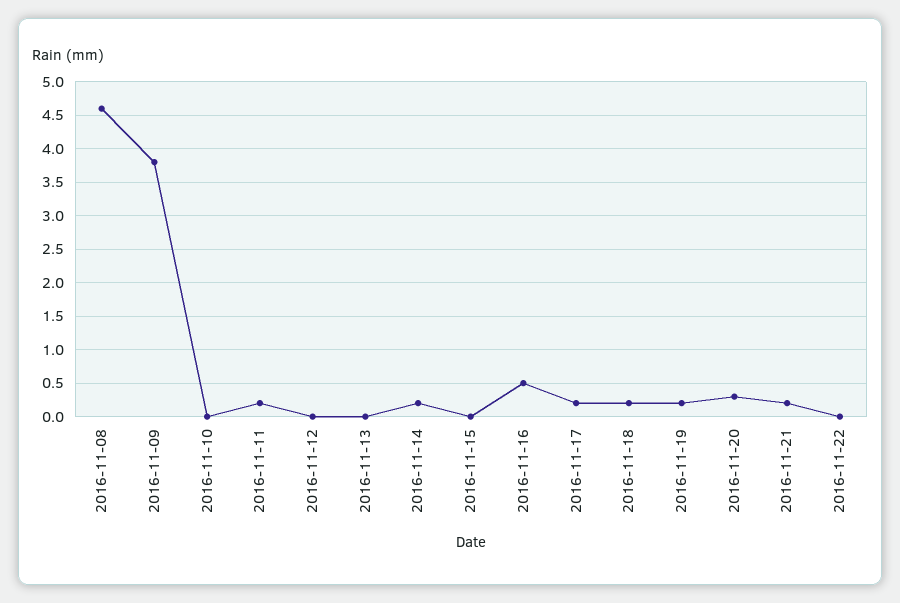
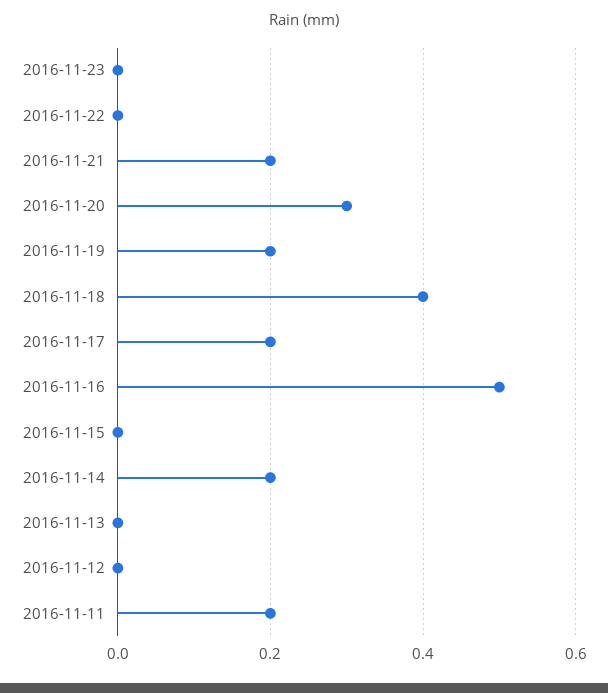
2016-11-08: 4.6 -> none
2016-11-09: 3.8 -> none
2016-11-10: 0 -> none
2016-11-18: 0.2 -> 0.4
2016-11-23: none -> 0

